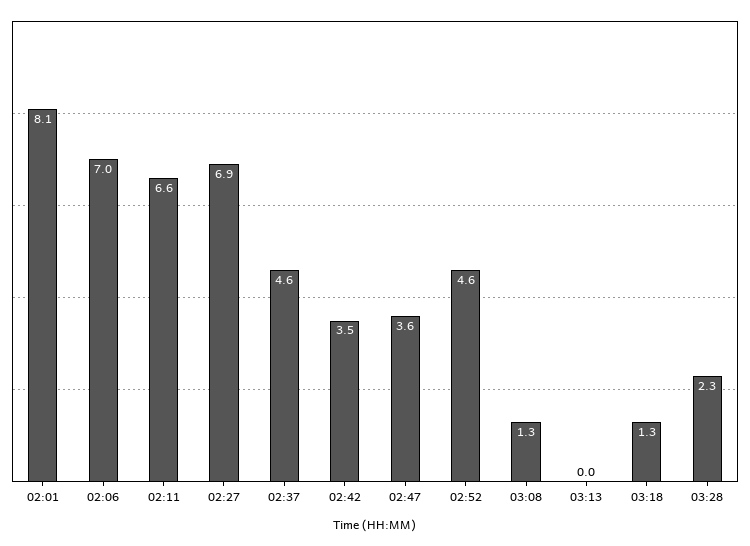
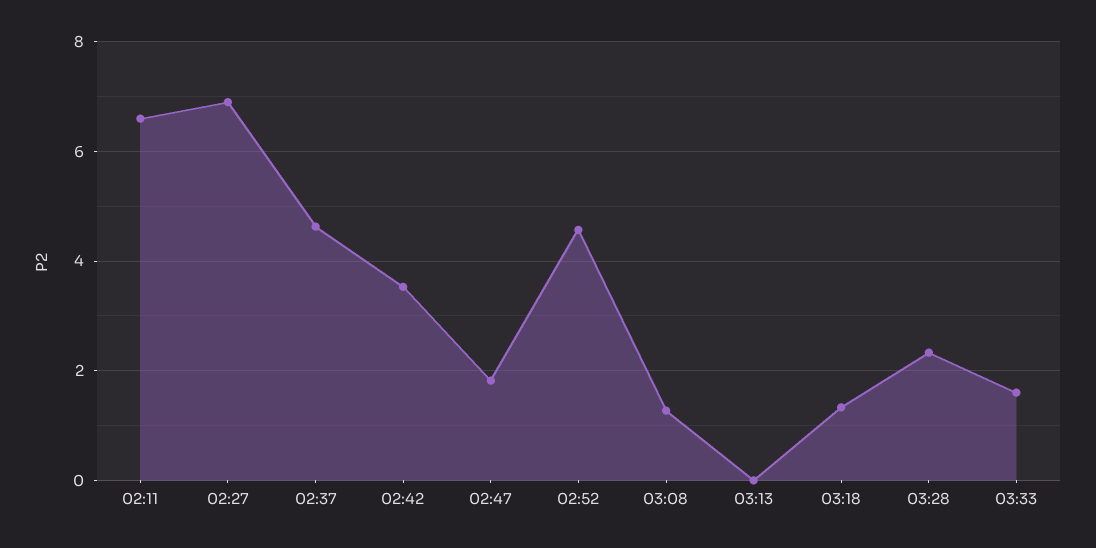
02:01: 8.1 -> none
02:06: 7 -> none
02:47: 3.6 -> 1.8
03:33: none -> 1.6

